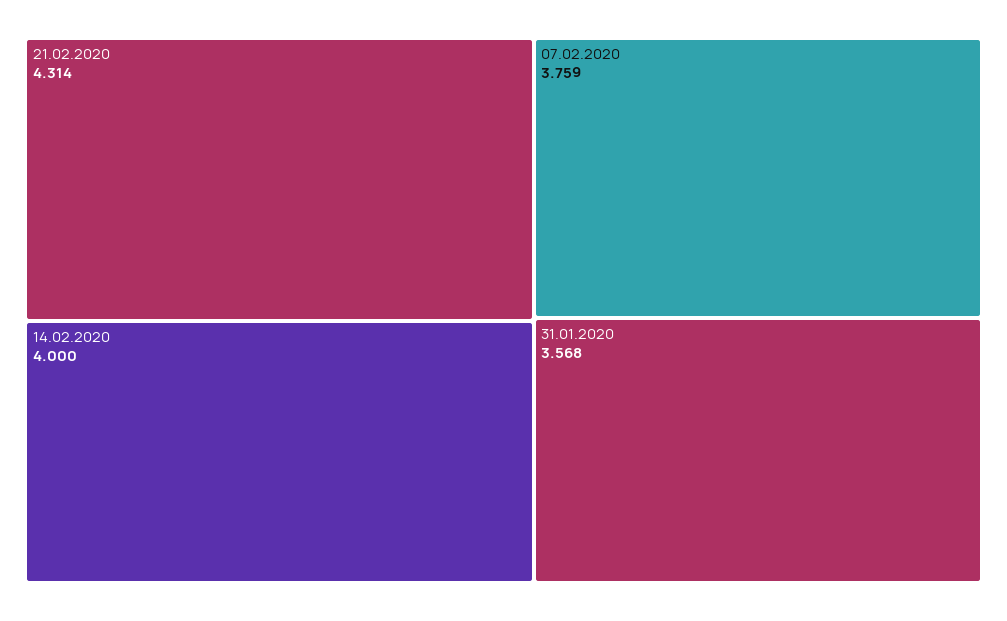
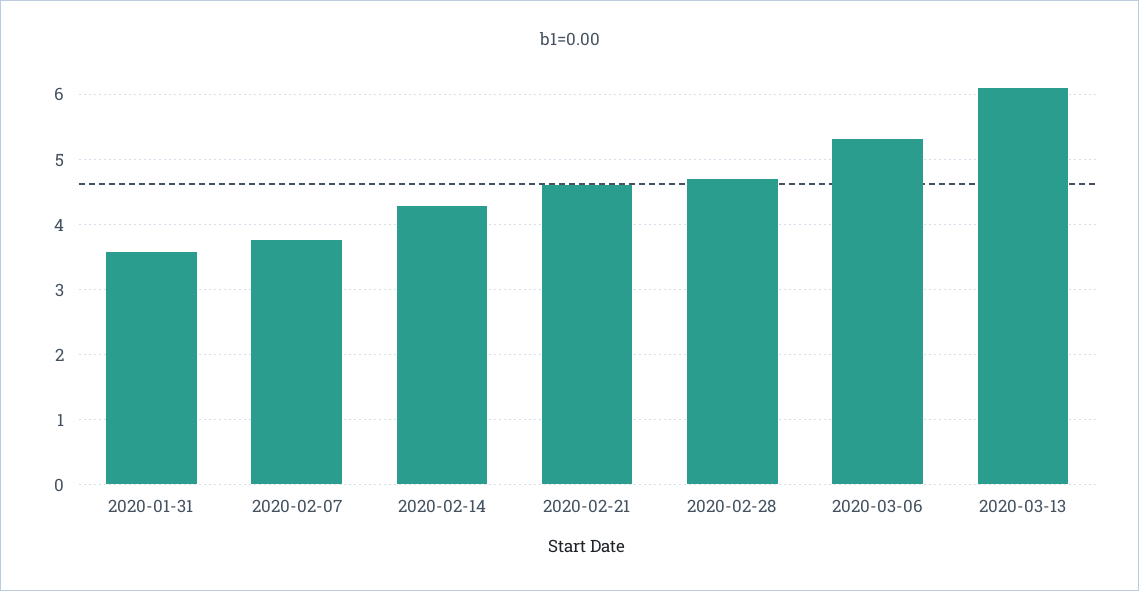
21.02.2020: 4.314 -> 4.6
14.02.2020: 4 -> 4.3
2020-02-28: none -> 4.7
2020-03-06: none -> 5.3
2020-03-13: none -> 6.1

